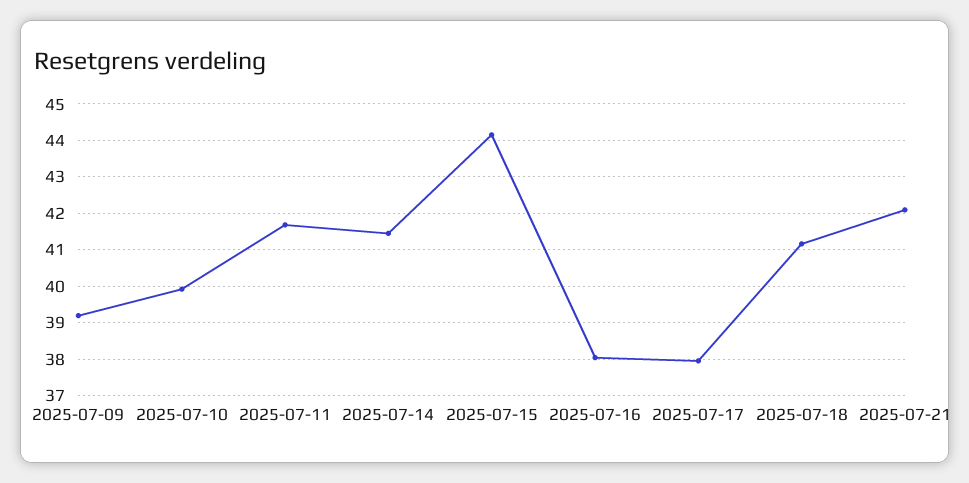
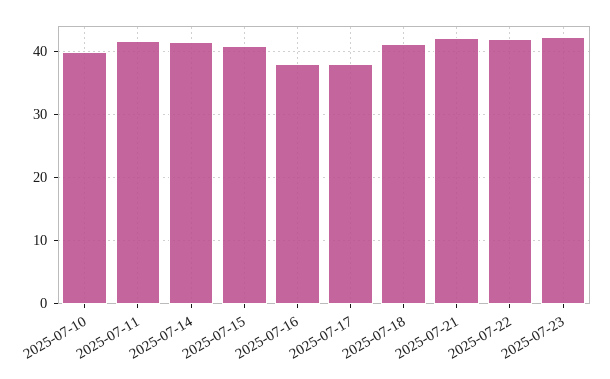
2025-07-09: 39.2 -> none
2025-07-15: 44.2 -> 41
2025-07-22: none -> 42
2025-07-23: none -> 42

